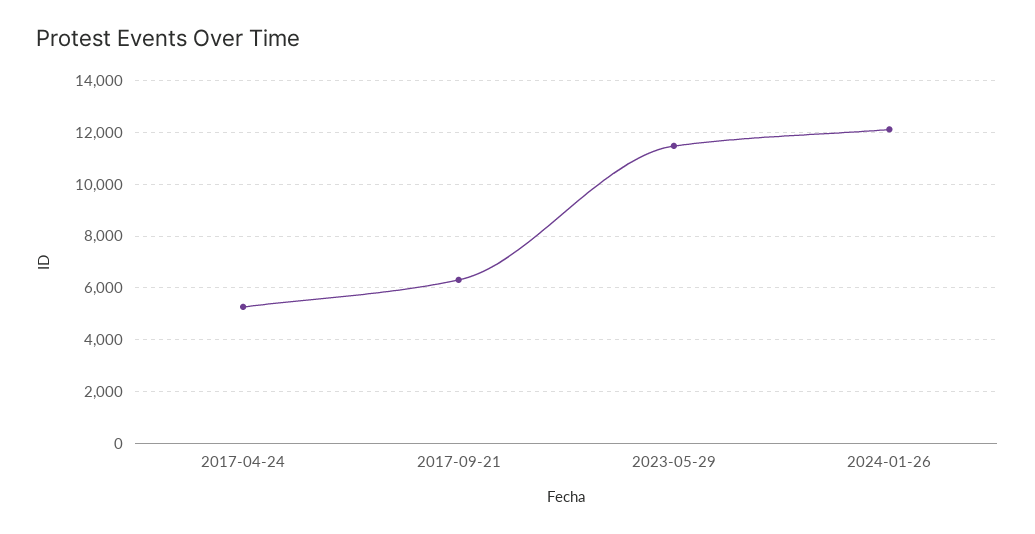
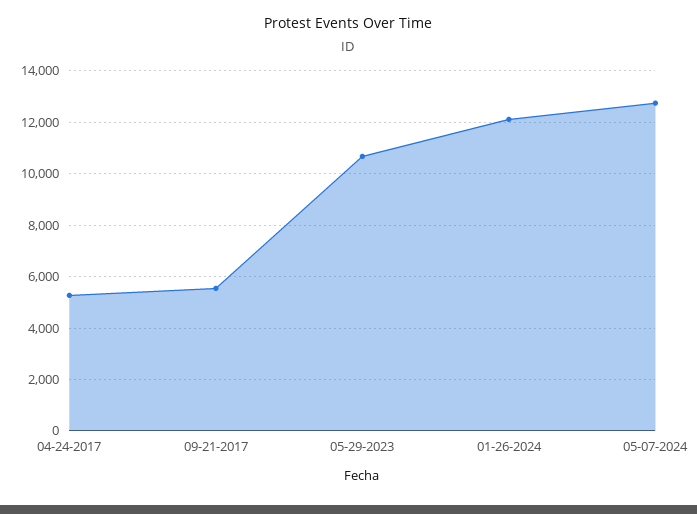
2017-09-21: 6250 -> 5500
2023-05-29: 11500 -> 10750
05-07-2024: none -> 12750

